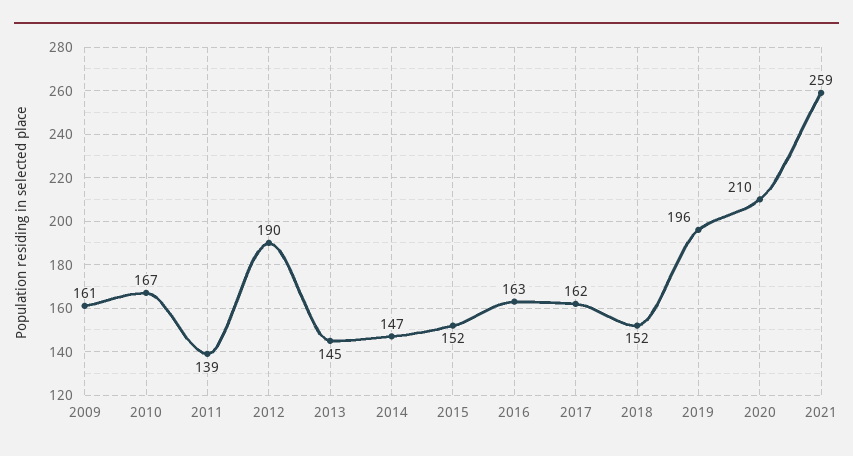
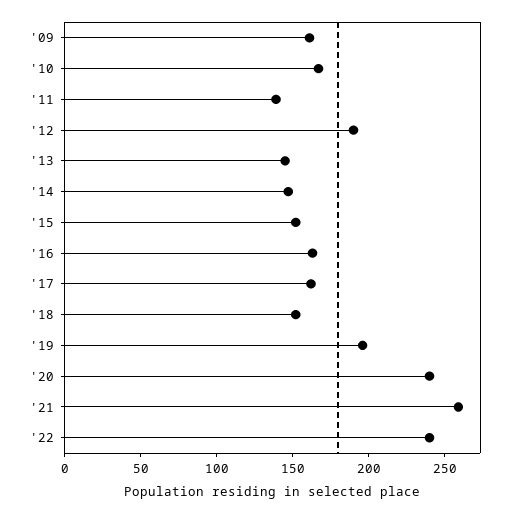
2020: 210 -> 240
'22: none -> 240

